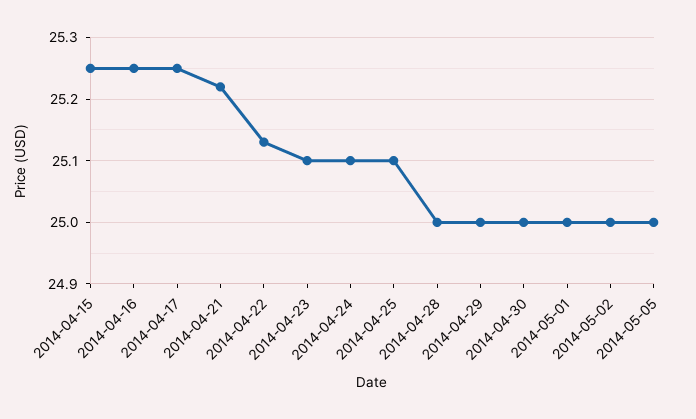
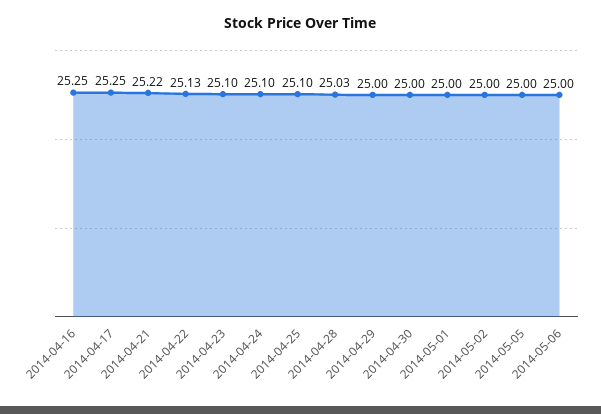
2014-04-15: 25.25 -> none
2014-04-28: 25 -> 25.03
2014-05-06: none -> 25

